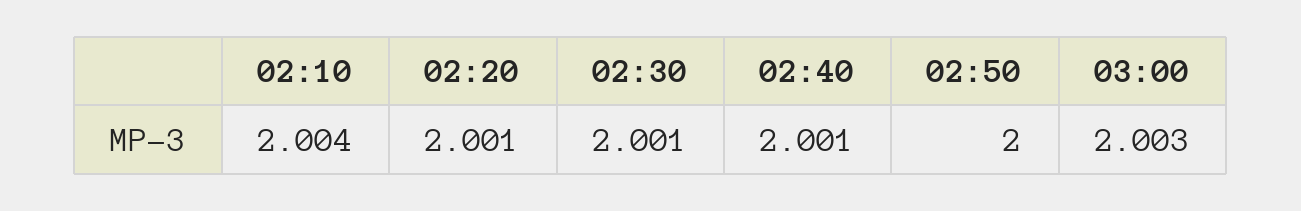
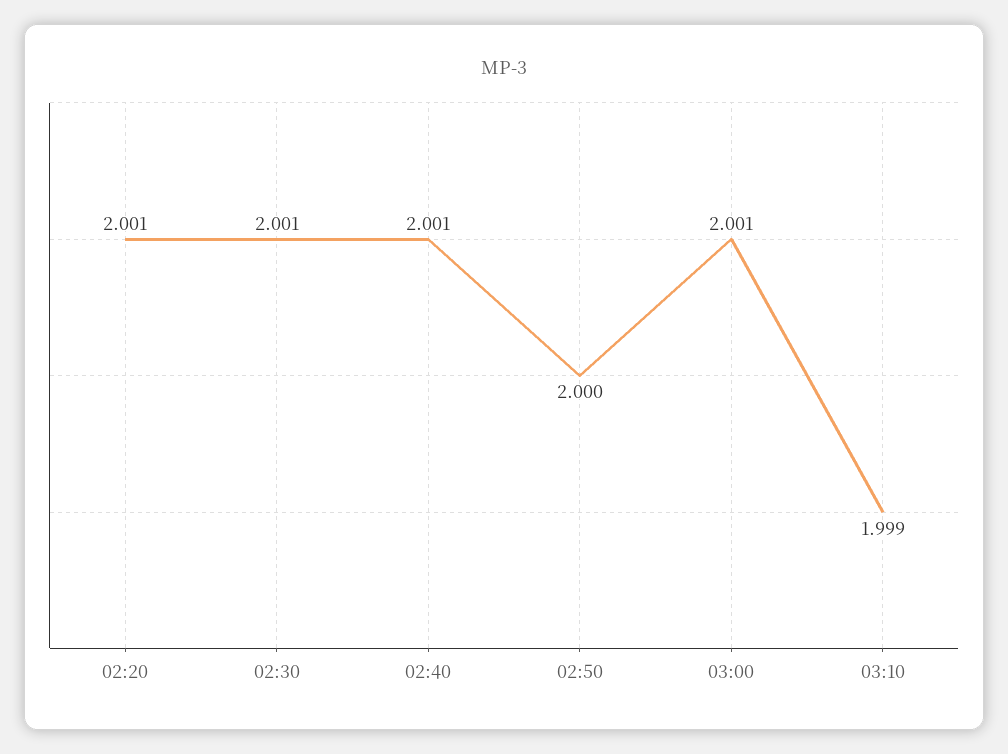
02:10: 2.004 -> none
03:00: 2.003 -> 2.001
03:10: none -> 1.999

